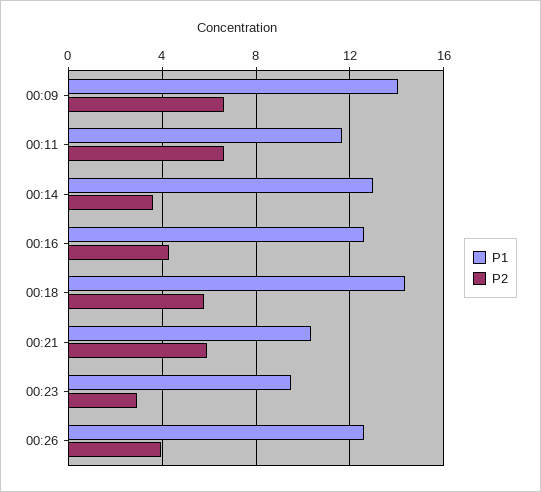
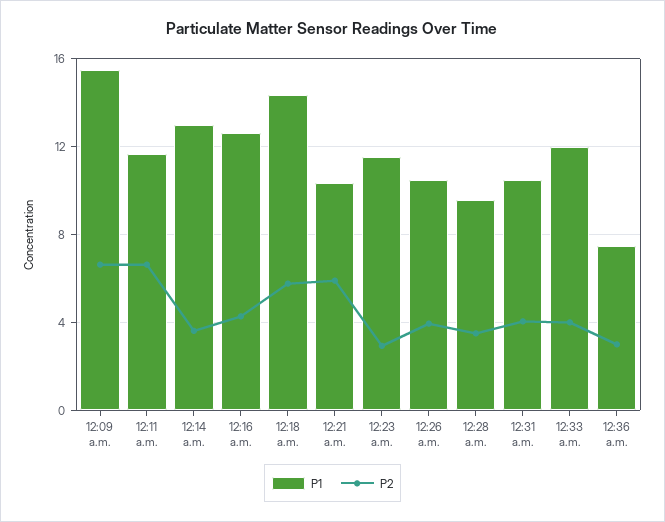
P1, 00:09: 14 -> 15.5
P1, 00:23: 9.5 -> 11.5
P1, 00:26: 12.5 -> 10.5
P1, 12:28 a.m.: none -> 9.5
P2, 12:28 a.m.: none -> 3.5
P1, 12:31 a.m.: none -> 10.5
P2, 12:31 a.m.: none -> 4
P1, 12:33 a.m.: none -> 12
P2, 12:33 a.m.: none -> 4
P1, 12:36 a.m.: none -> 7.5
P2, 12:36 a.m.: none -> 3

